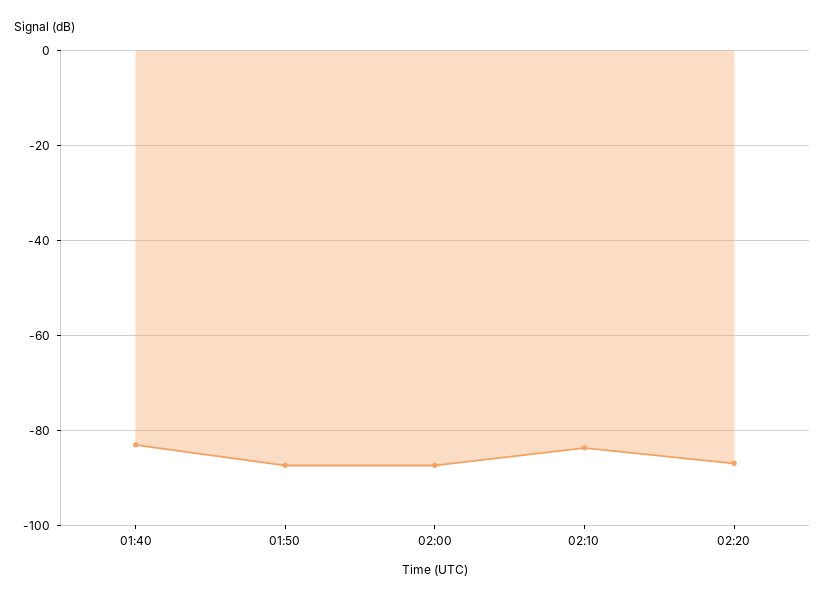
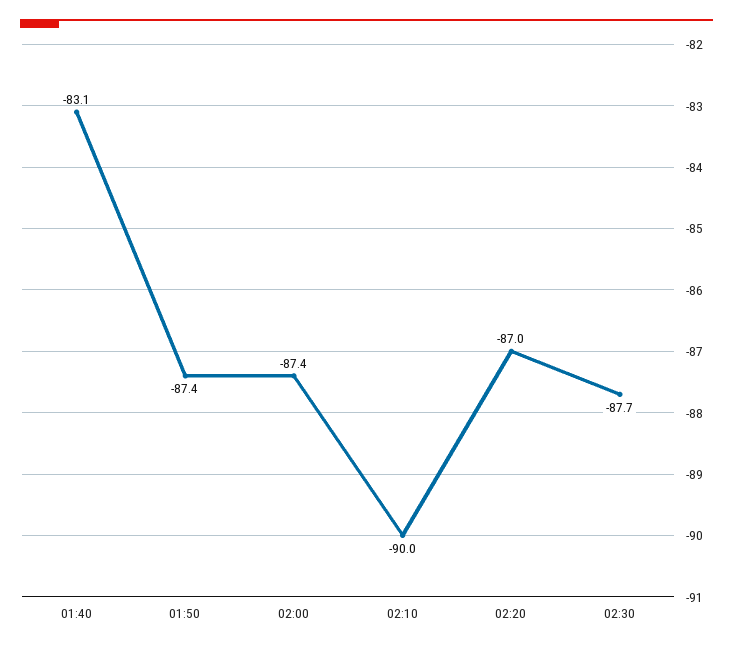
02:10: -84 -> -90
02:30: none -> -87.7

